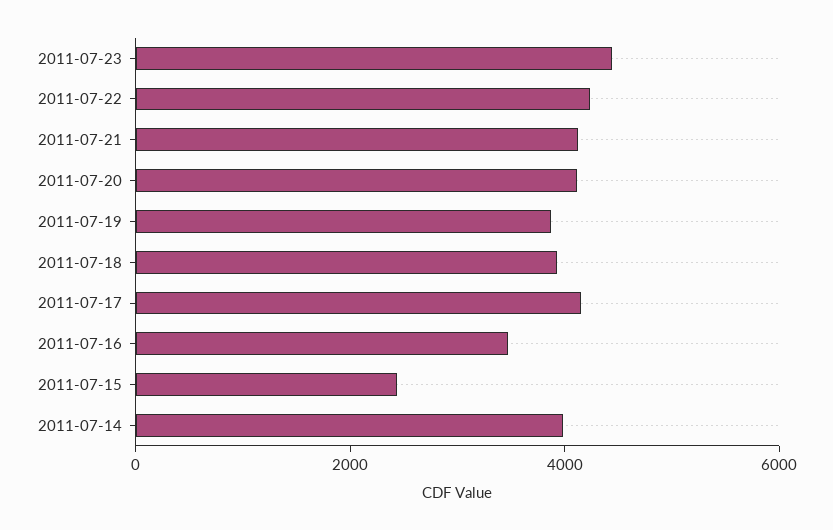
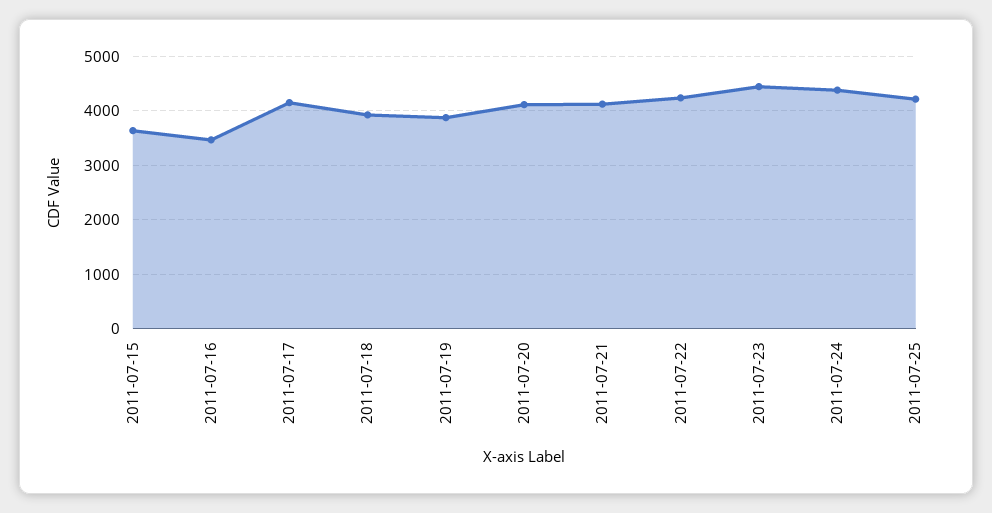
2011-07-15: 2500 -> 3600
2011-07-14: 4000 -> none
2011-07-24: none -> 4400
2011-07-25: none -> 4200

